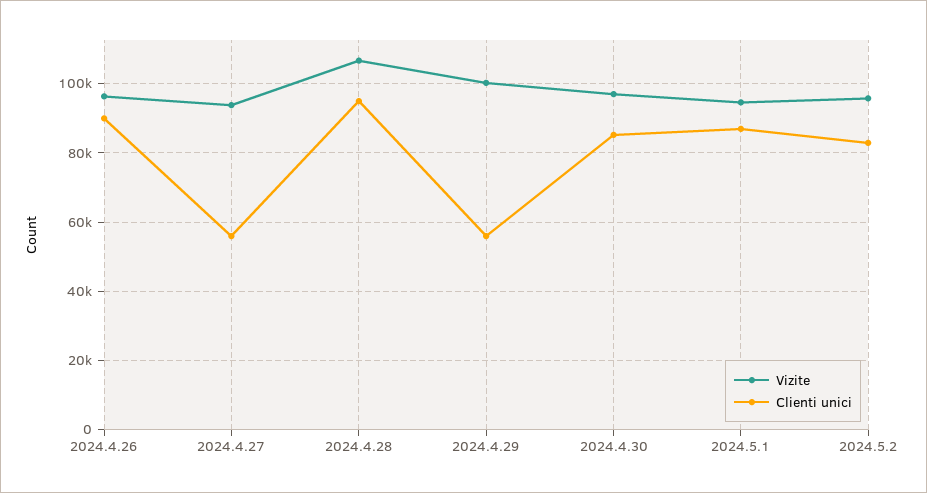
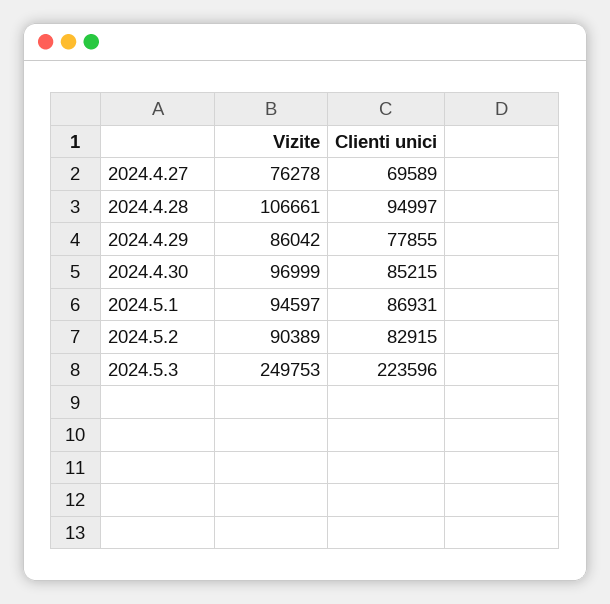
Vizite, 2024.4.26: 96000 -> none
Clienti unici, 2024.4.26: 90000 -> none
Vizite, 2024.4.27: 94000 -> 76278
Clienti unici, 2024.4.27: 56000 -> 69589
Vizite, 2024.4.29: 100000 -> 86042
Clienti unici, 2024.4.29: 56000 -> 77855
Vizite, 2024.5.2: 96000 -> 90389
Vizite, 2024.5.3: none -> 249753
Clienti unici, 2024.5.3: none -> 223596

